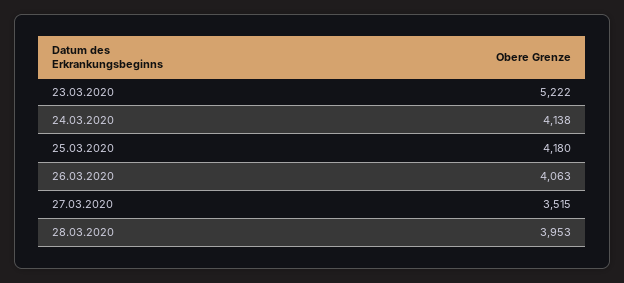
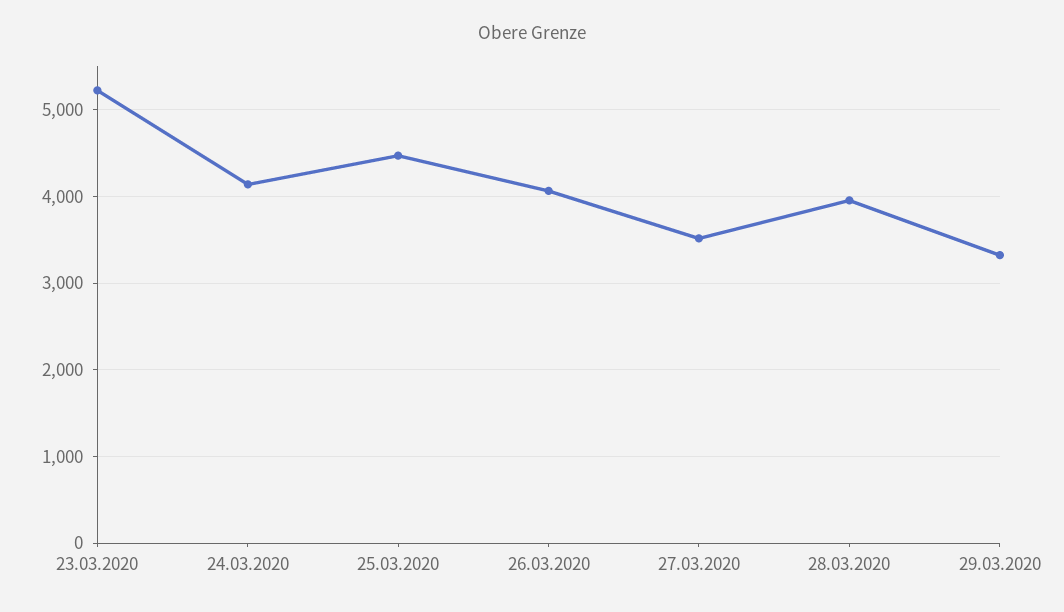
25.03.2020: 4180 -> 4500
29.03.2020: none -> 3300

